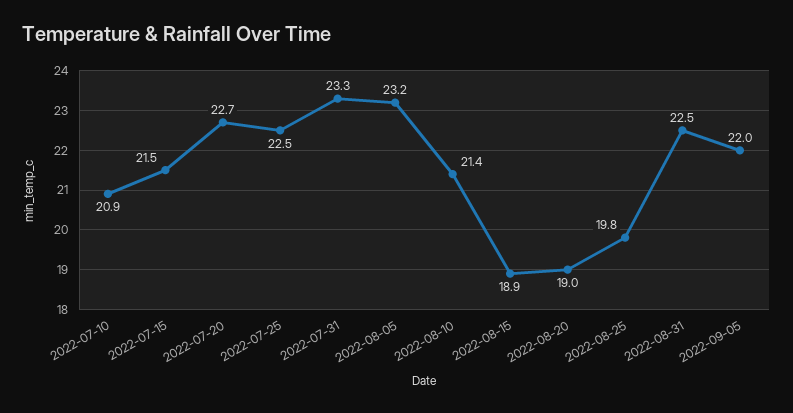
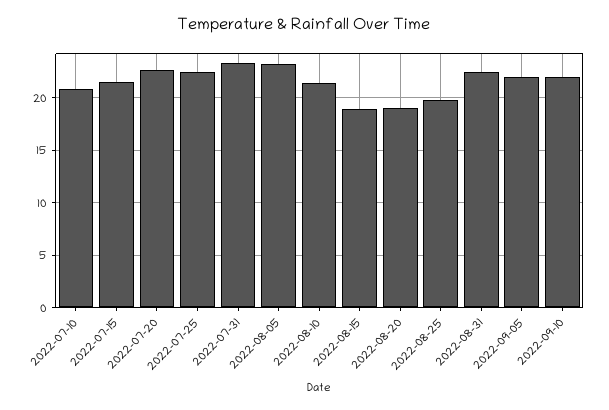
2022-09-10: none -> 22

